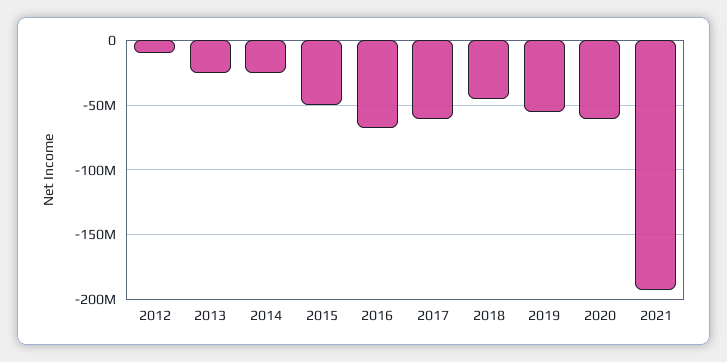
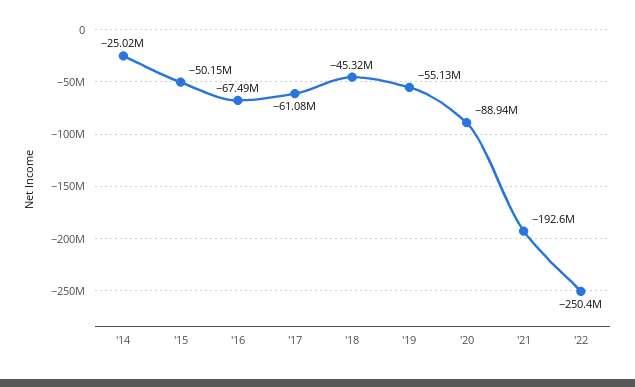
2012: -10000000 -> none
2013: -25000000 -> none
2020: -60000000 -> -88940000
'22: none -> -250400000

